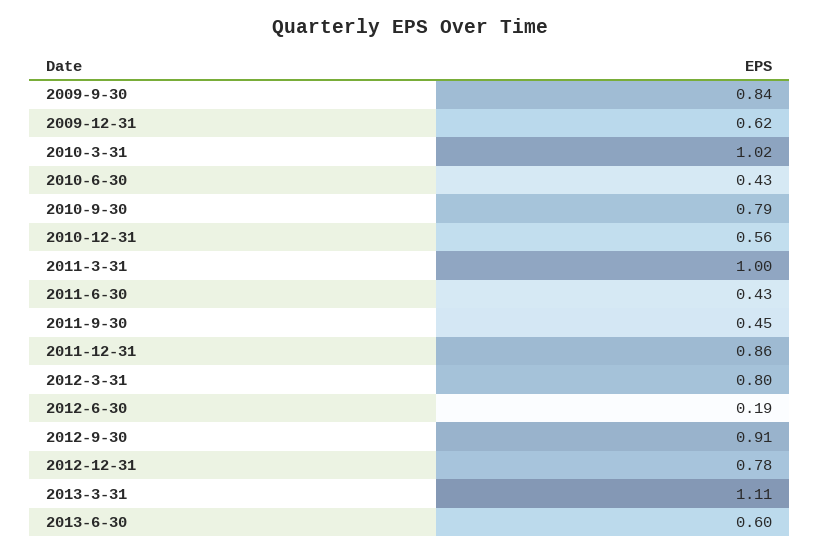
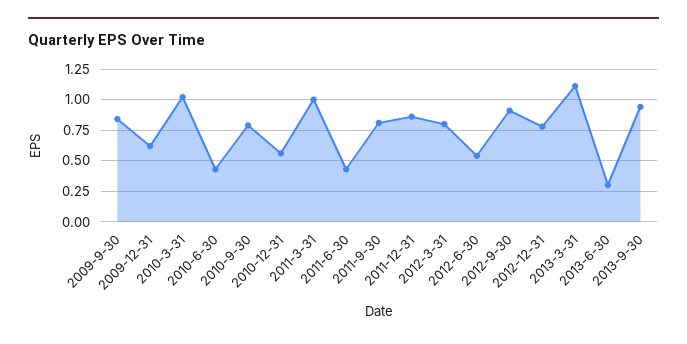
2011-9-30: 0.45 -> 0.8
2012-6-30: 0.19 -> 0.55
2013-6-30: 0.6 -> 0.3
2013-9-30: none -> 0.95

